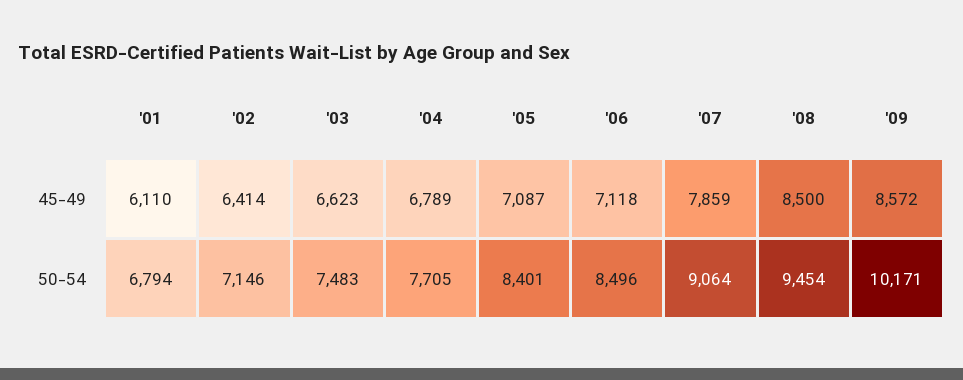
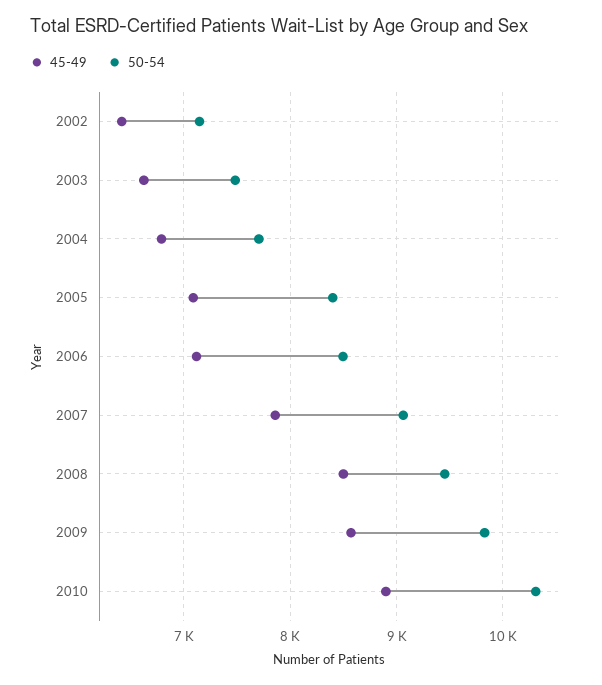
45-49, '01: 6110 -> none
50-54, '01: 6794 -> none
50-54, '09: 10171 -> 9800
45-49, 2010: none -> 8900
50-54, 2010: none -> 10300

